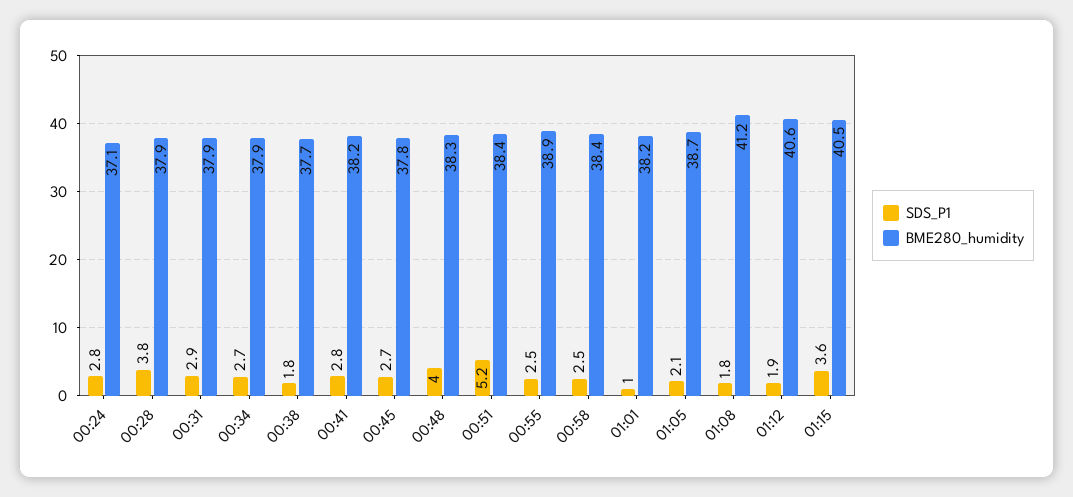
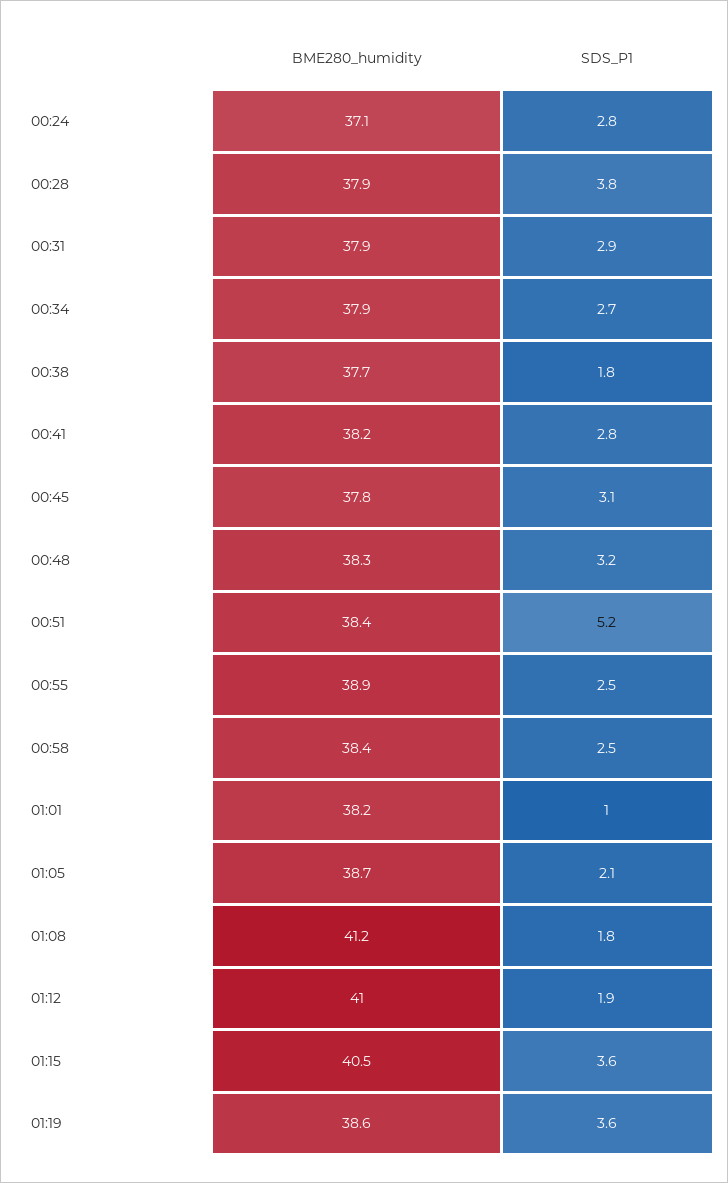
SDS_P1, 00:45: 2.7 -> 3.1
SDS_P1, 00:48: 4 -> 3.2
BME280_humidity, 01:12: 40.6 -> 41
BME280_humidity, 01:19: none -> 38.6
SDS_P1, 01:19: none -> 3.6

